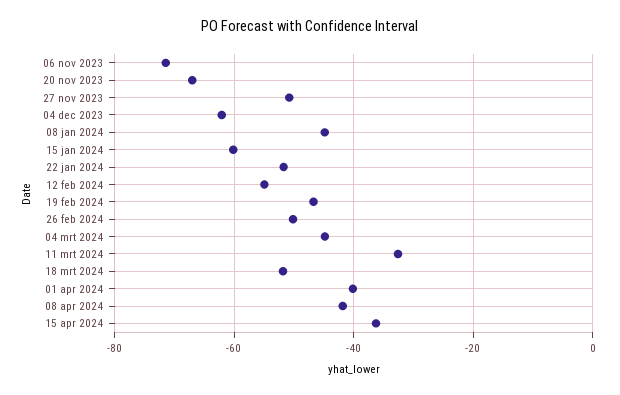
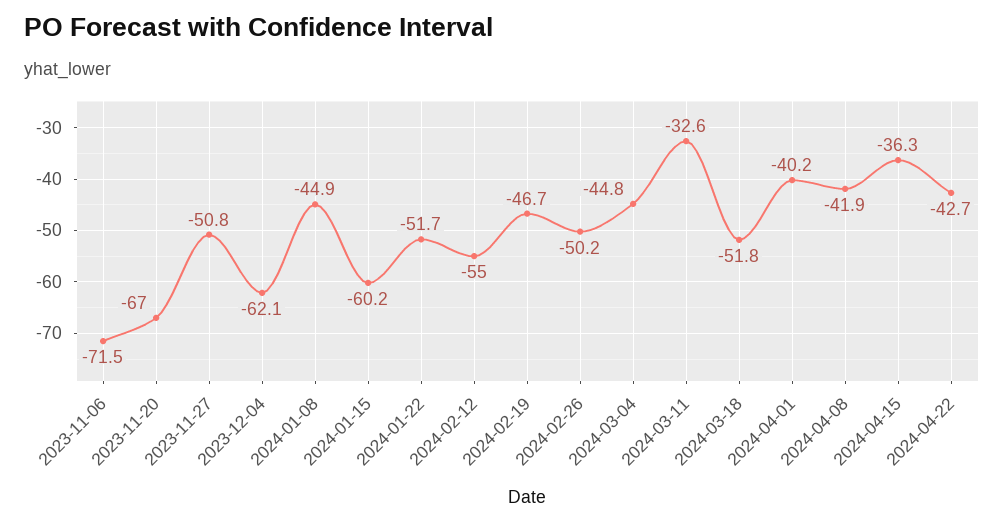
2024-04-22: none -> -42.7

